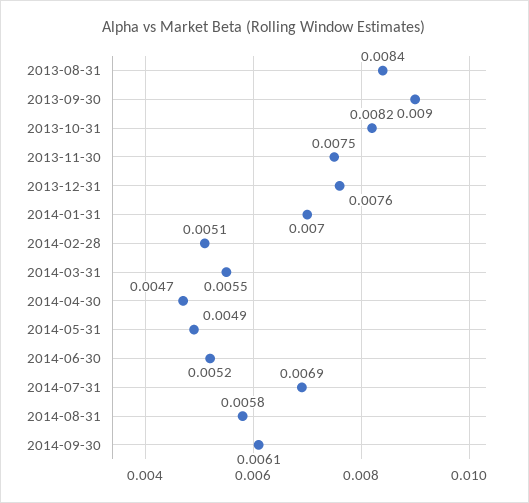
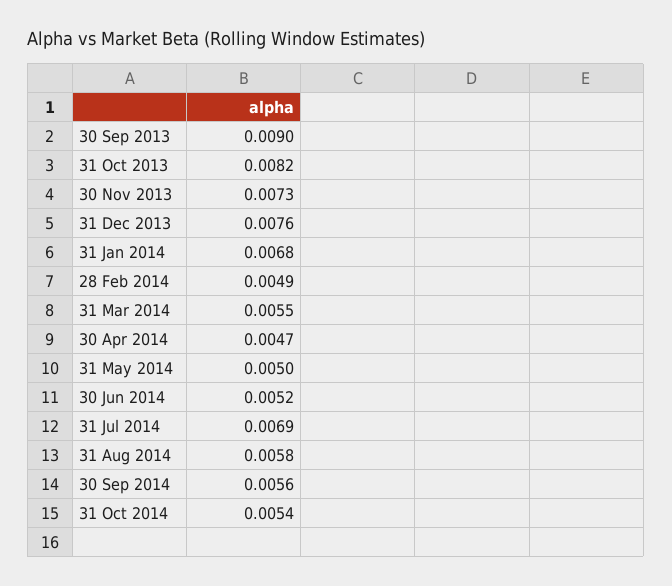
2013-08-31: 0.0084 -> none
2013-11-30: 0.0075 -> 0.0073
2014-01-31: 0.007 -> 0.0068
2014-02-28: 0.0051 -> 0.0049
2014-05-31: 0.0049 -> 0.005
2014-09-30: 0.0061 -> 0.0056
31 Oct 2014: none -> 0.0054

